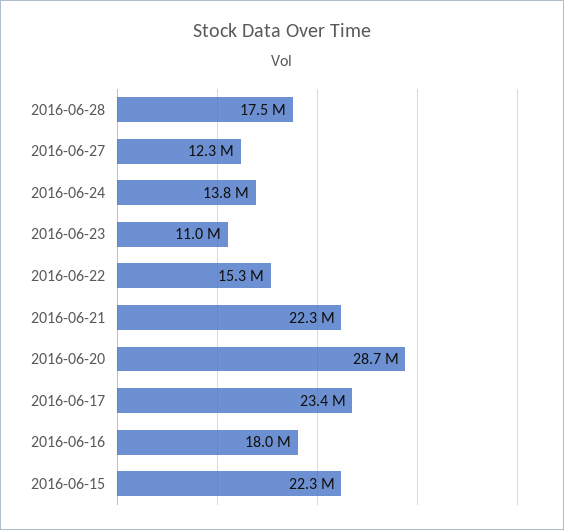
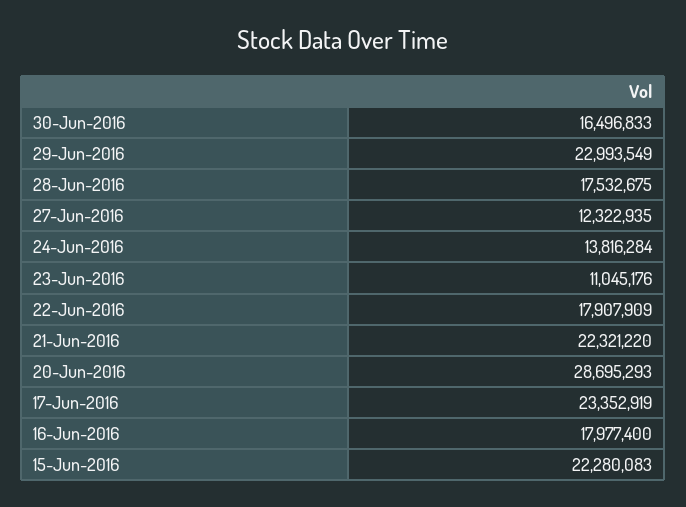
2016-06-22: 15300000 -> 17907909
30-Jun-2016: none -> 16496833
29-Jun-2016: none -> 22993549

